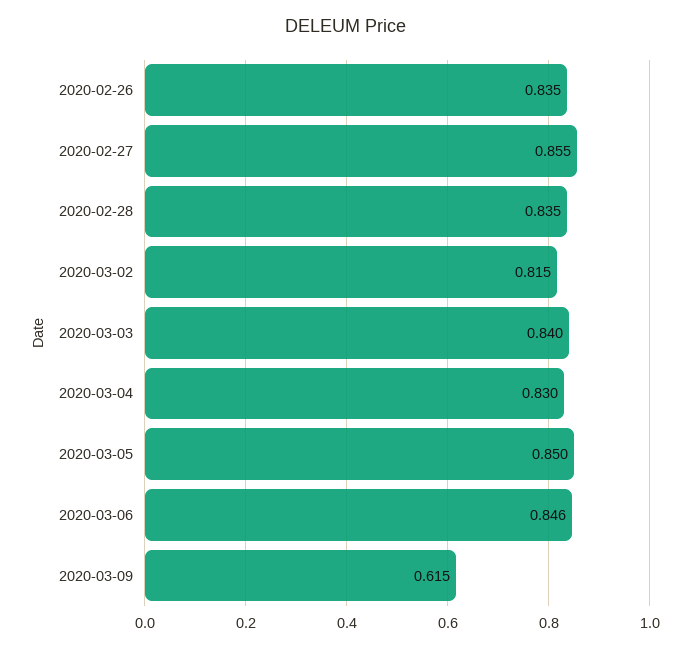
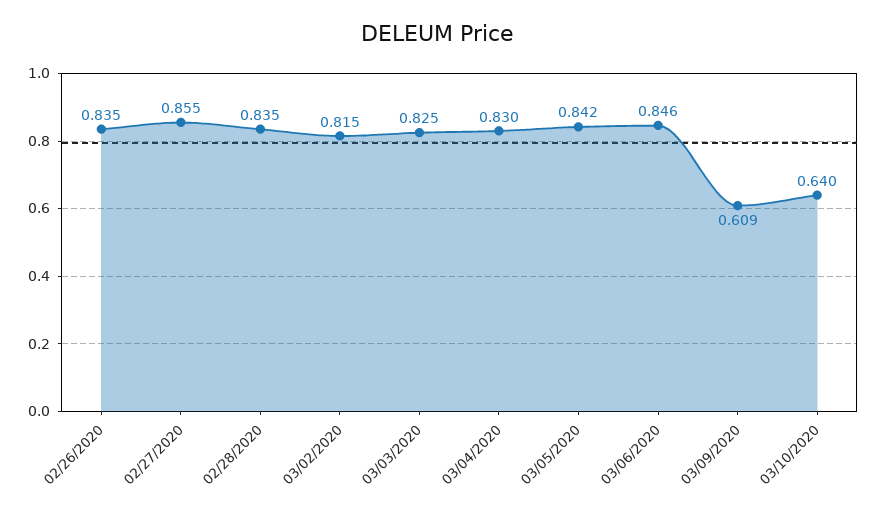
2020-03-03: 0.84 -> 0.825
2020-03-05: 0.85 -> 0.842
2020-03-09: 0.615 -> 0.609
03/10/2020: none -> 0.64

